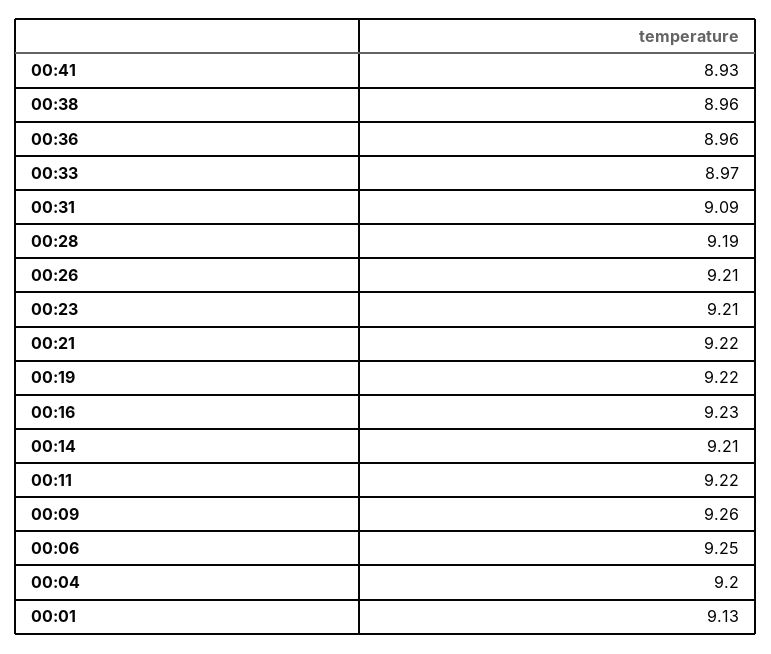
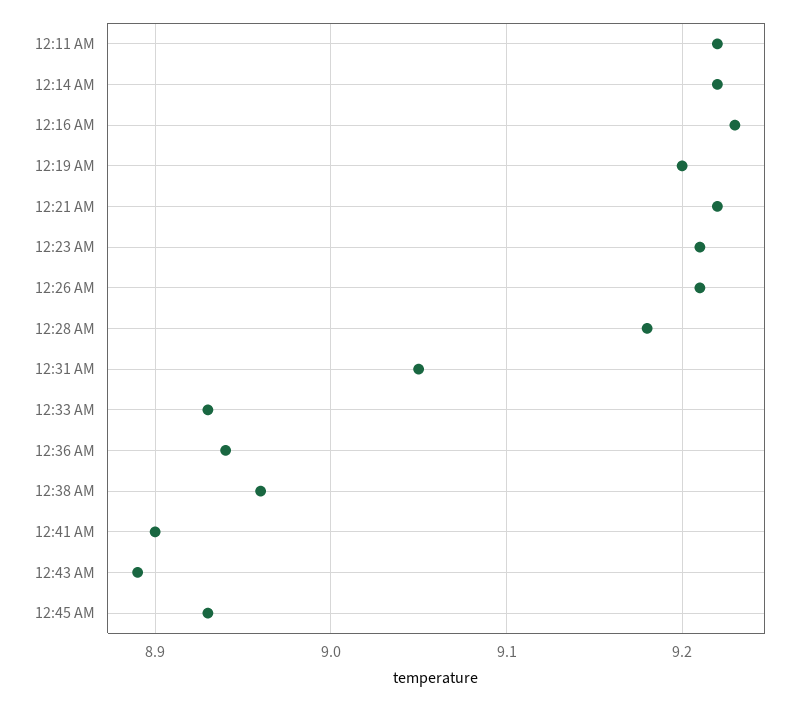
00:41: 8.93 -> 8.9
00:36: 8.96 -> 8.94
00:33: 8.97 -> 8.93
00:31: 9.09 -> 9.05
00:28: 9.19 -> 9.18
00:19: 9.22 -> 9.2
00:14: 9.21 -> 9.22
00:09: 9.26 -> none
00:06: 9.25 -> none
00:04: 9.2 -> none
00:01: 9.13 -> none
12:43 AM: none -> 8.89
12:45 AM: none -> 8.93

